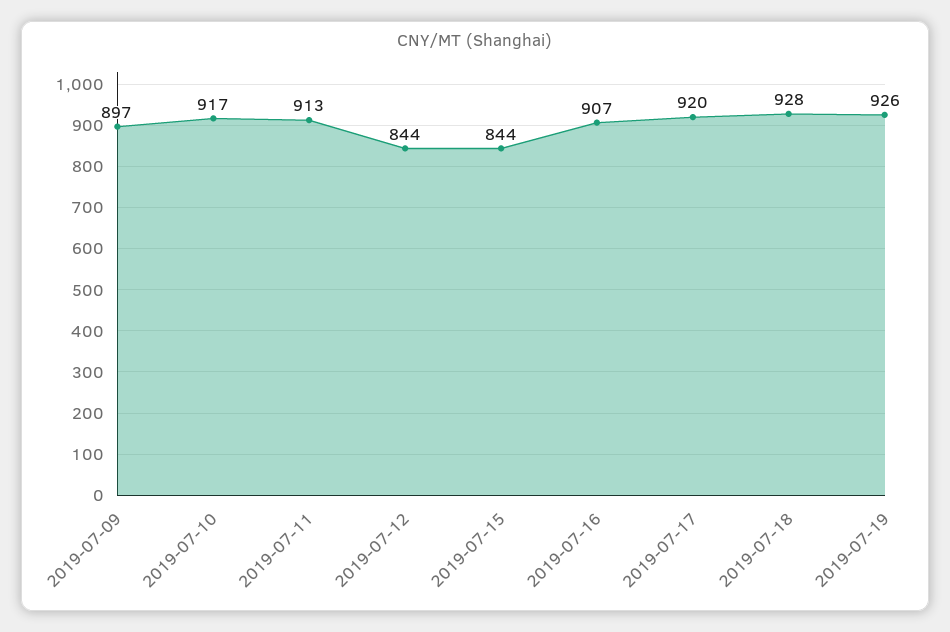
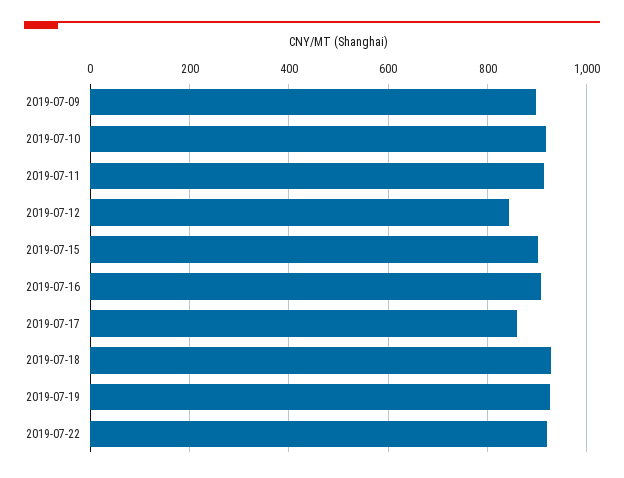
2019-07-15: 844 -> 900
2019-07-17: 920 -> 860
2019-07-22: none -> 920

